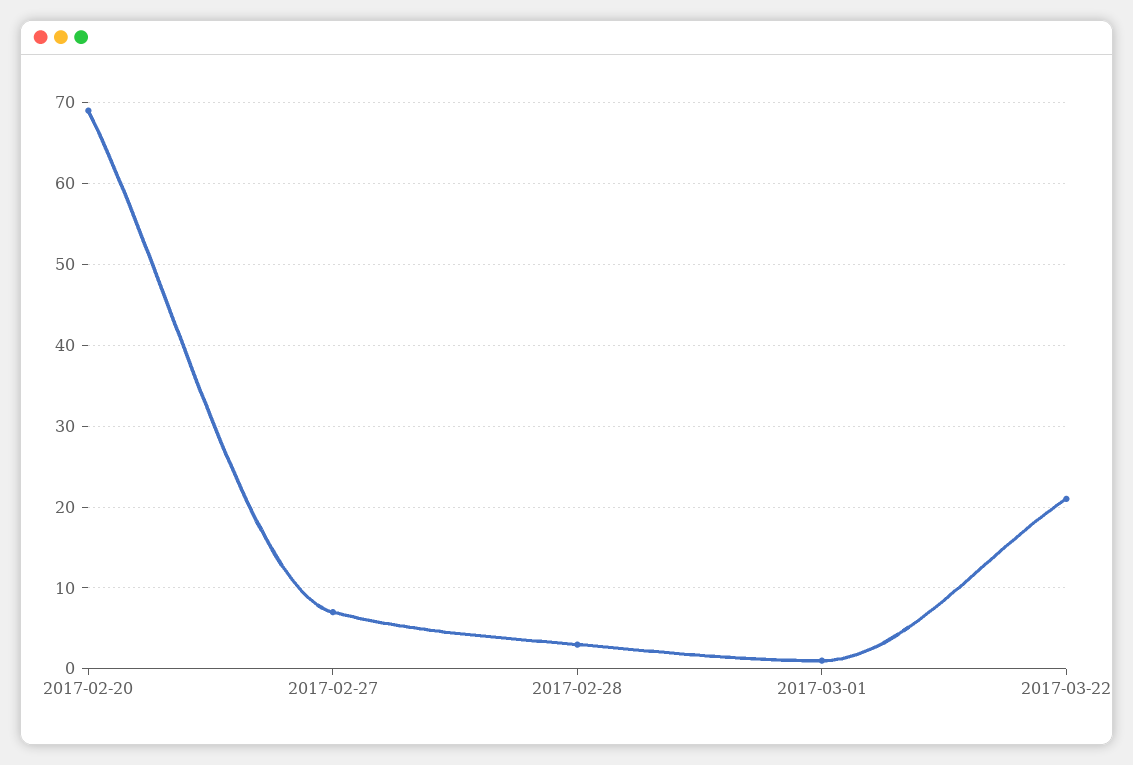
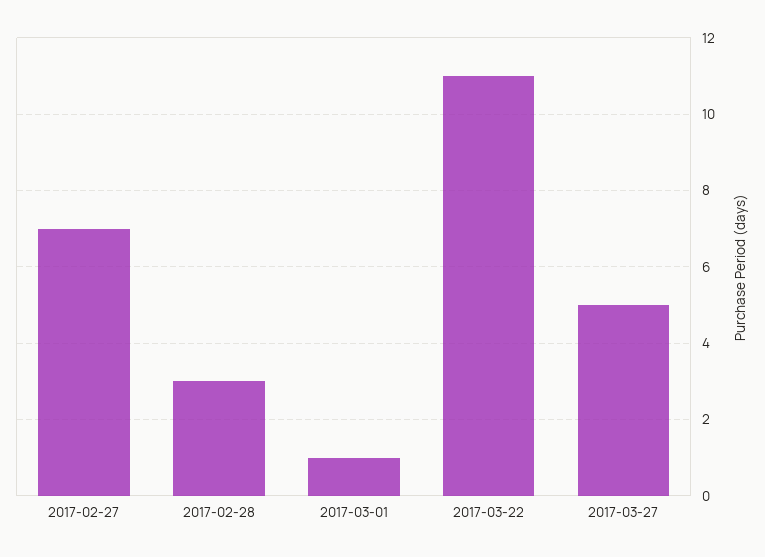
2017-02-20: 69 -> none
2017-03-22: 21 -> 11
2017-03-27: none -> 5

